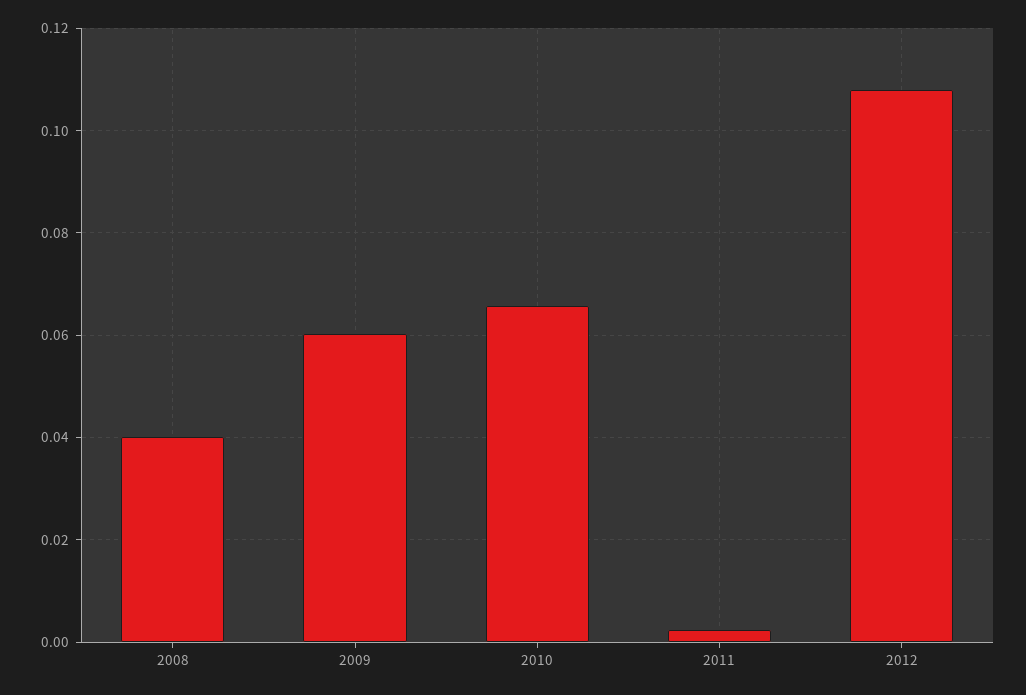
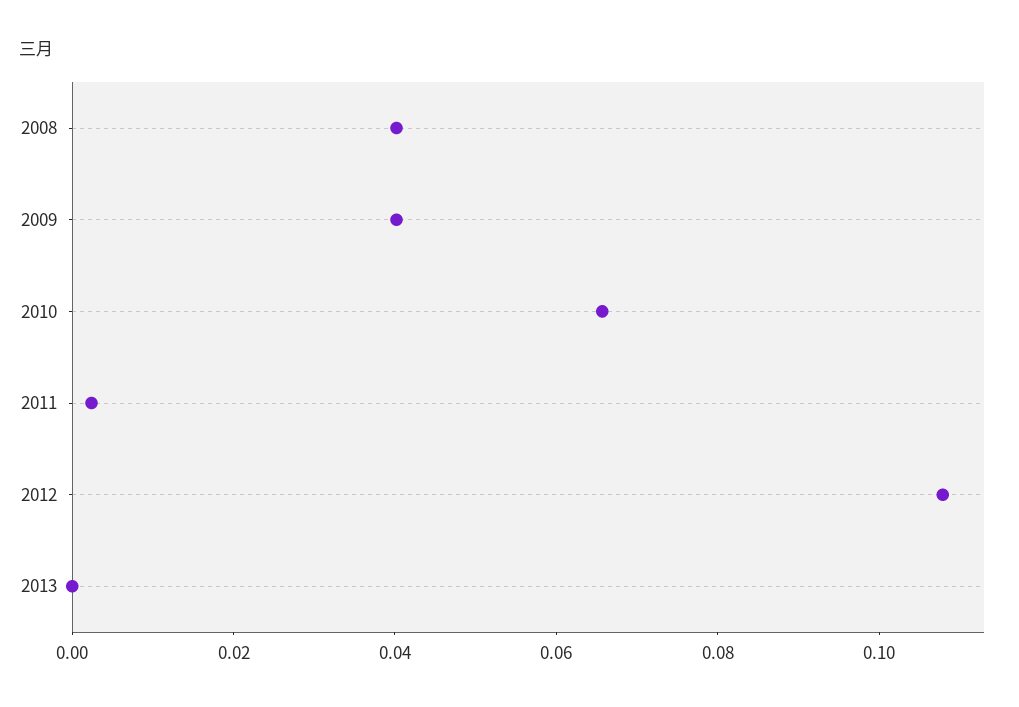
2009: 0.06 -> 0.04
2013: none -> 0

